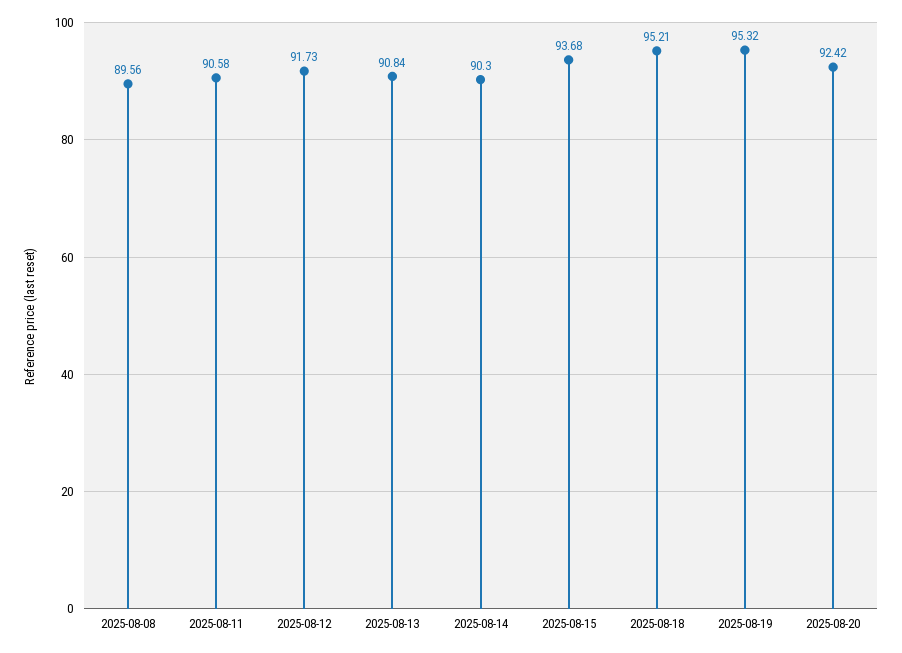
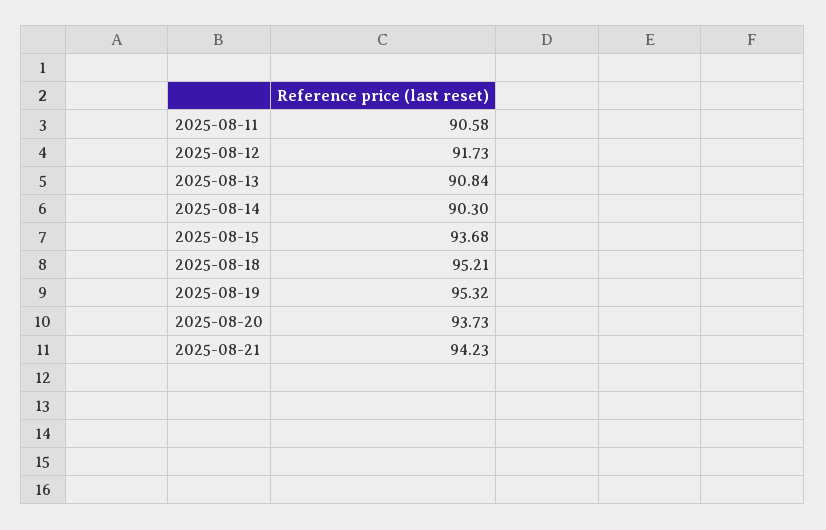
2025-08-08: 89.56 -> none
2025-08-20: 92.42 -> 93.73
2025-08-21: none -> 94.23

